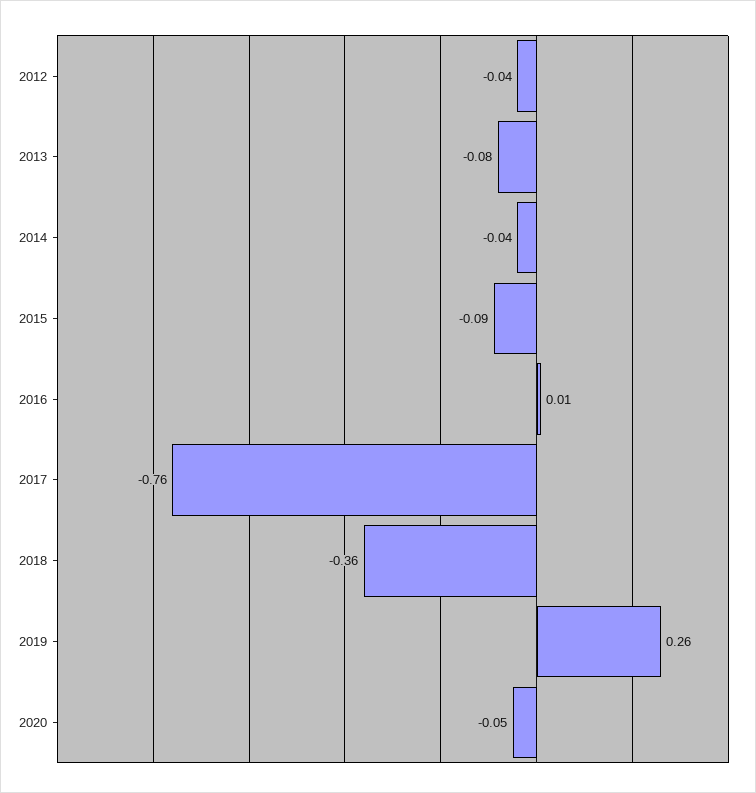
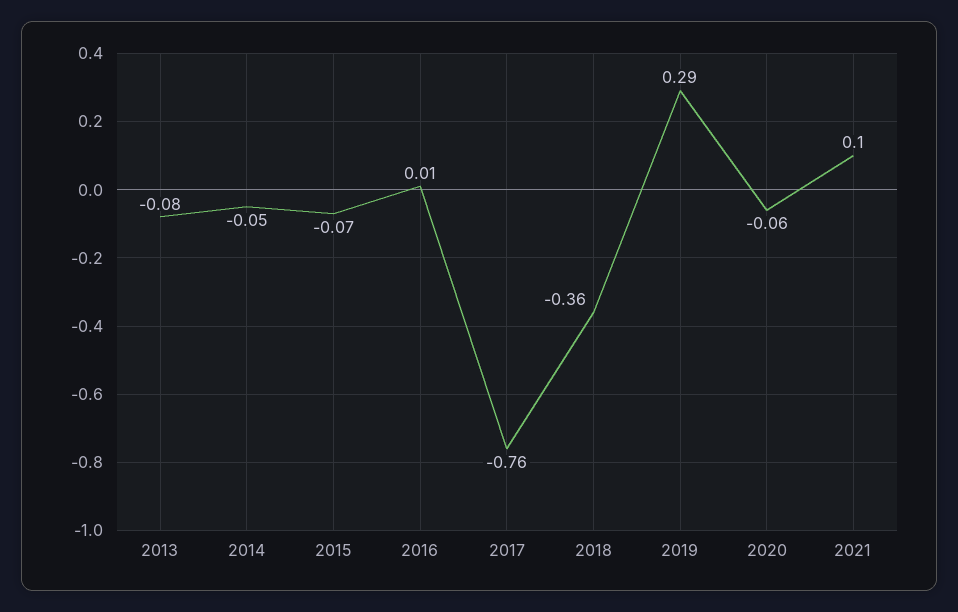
2012: -0.04 -> none
2014: -0.04 -> -0.05
2015: -0.09 -> -0.07
2019: 0.26 -> 0.29
2020: -0.05 -> -0.06
2021: none -> 0.1

